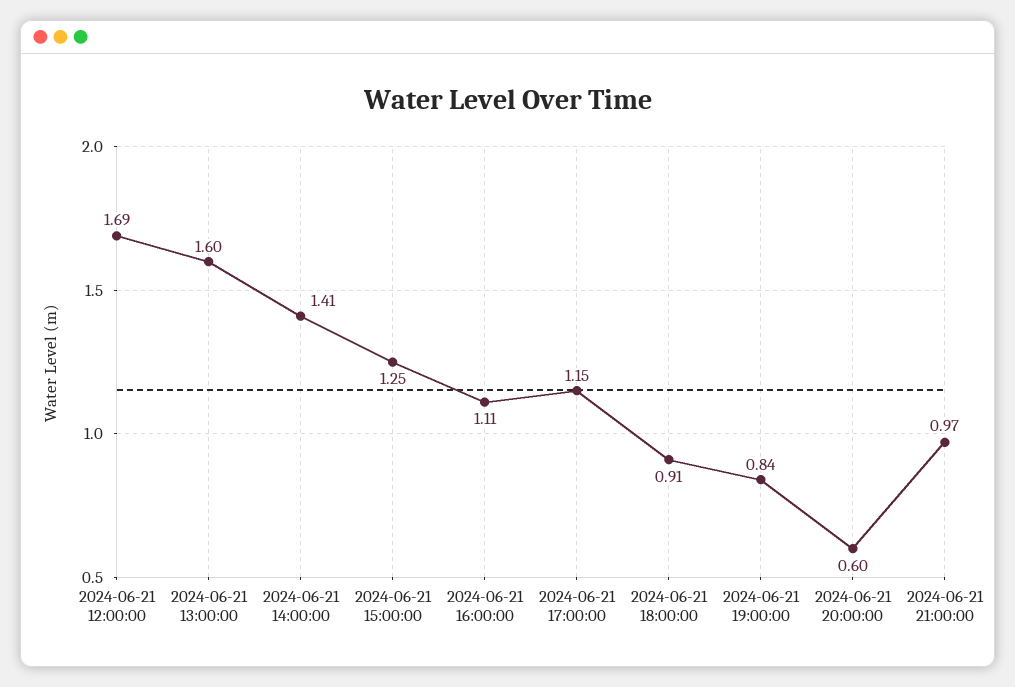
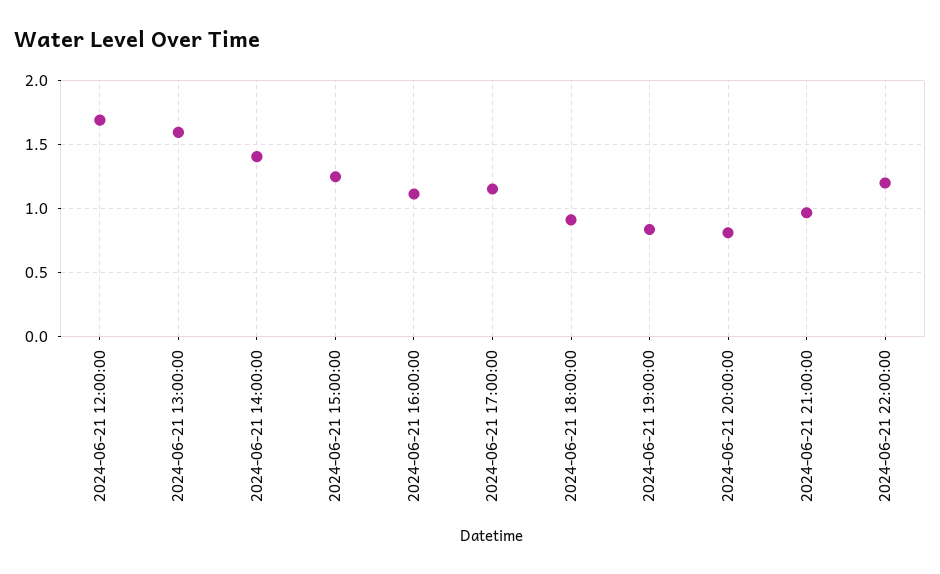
2024-06-21 20:00:00: 0.6 -> 0.8
2024-06-21 22:00:00: none -> 1.2

